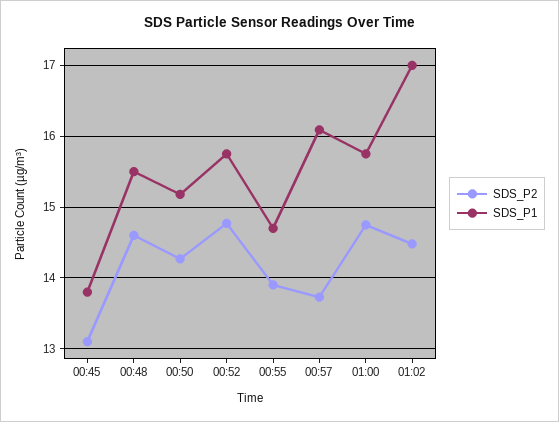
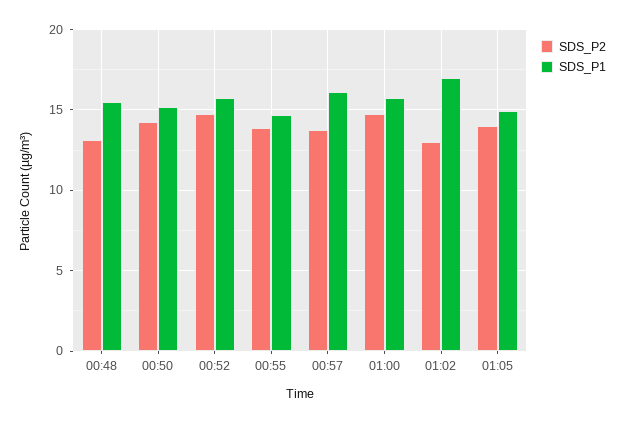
SDS_P2, 00:45: 13.1 -> none
SDS_P1, 00:45: 13.8 -> none
SDS_P2, 00:48: 14.6 -> 13
SDS_P2, 01:02: 14.5 -> 13
SDS_P2, 01:05: none -> 14
SDS_P1, 01:05: none -> 15

